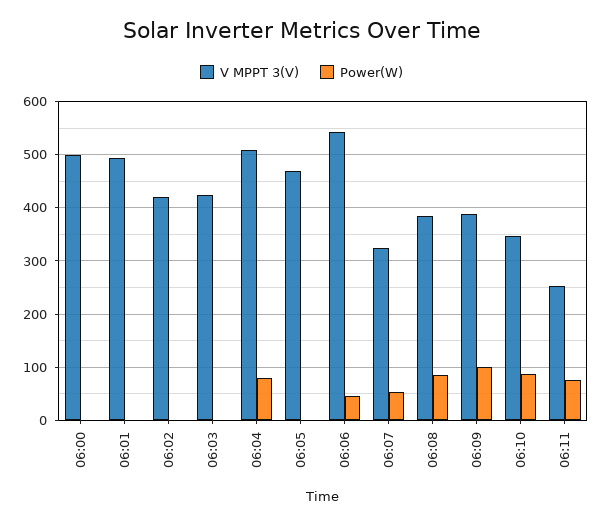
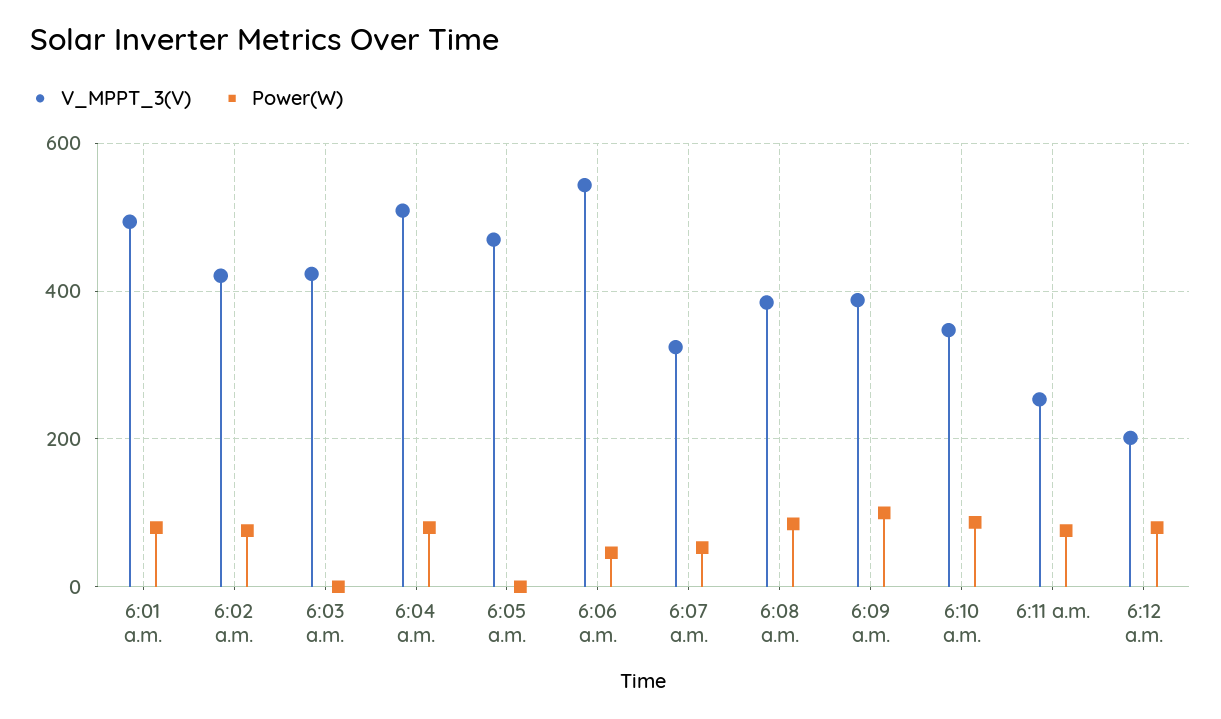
V MPPT 3(V), 06:00: 500 -> none
Power(W), 06:00: 0 -> none
Power(W), 06:01: 0 -> 80
Power(W), 06:02: 0 -> 80
V MPPT 3(V), 6:12 a.m.: none -> 200
Power(W), 6:12 a.m.: none -> 80

